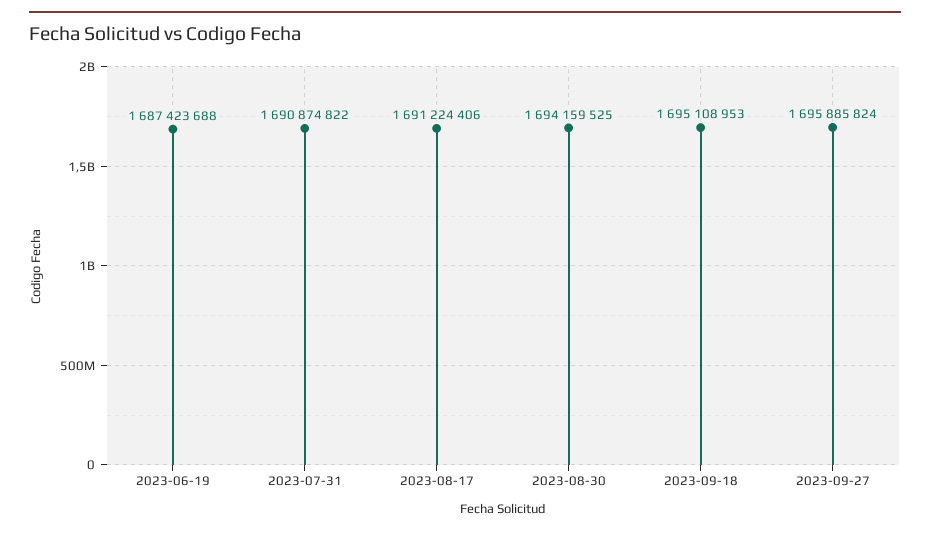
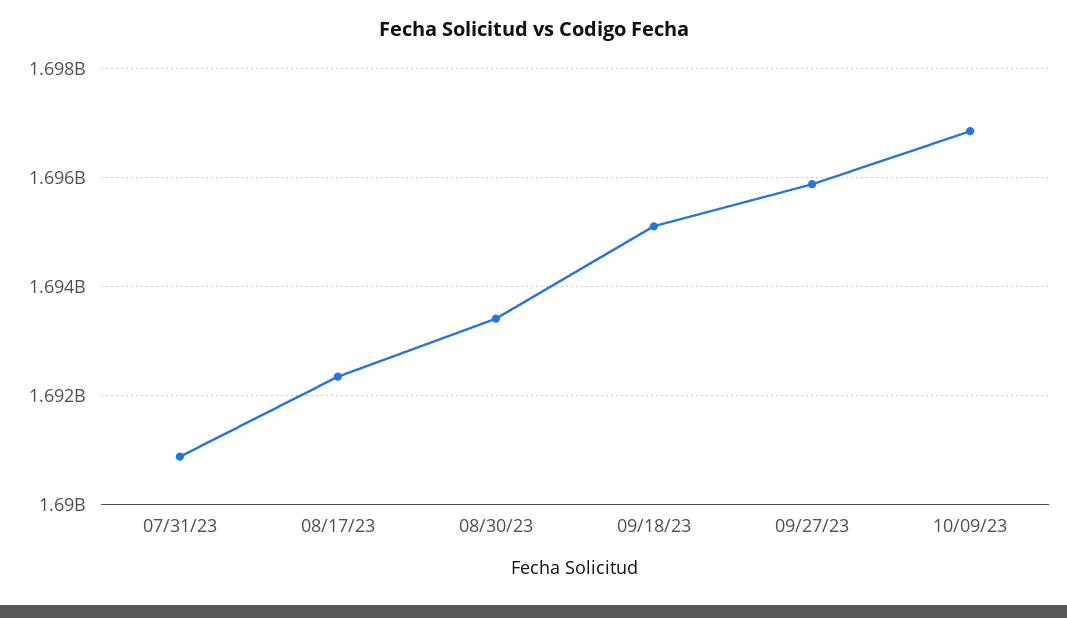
2023-06-19: 1687423688 -> none
2023-08-17: 1691224406 -> 1692400000
2023-08-30: 1694159525 -> 1693400000
10/09/23: none -> 1696800000

